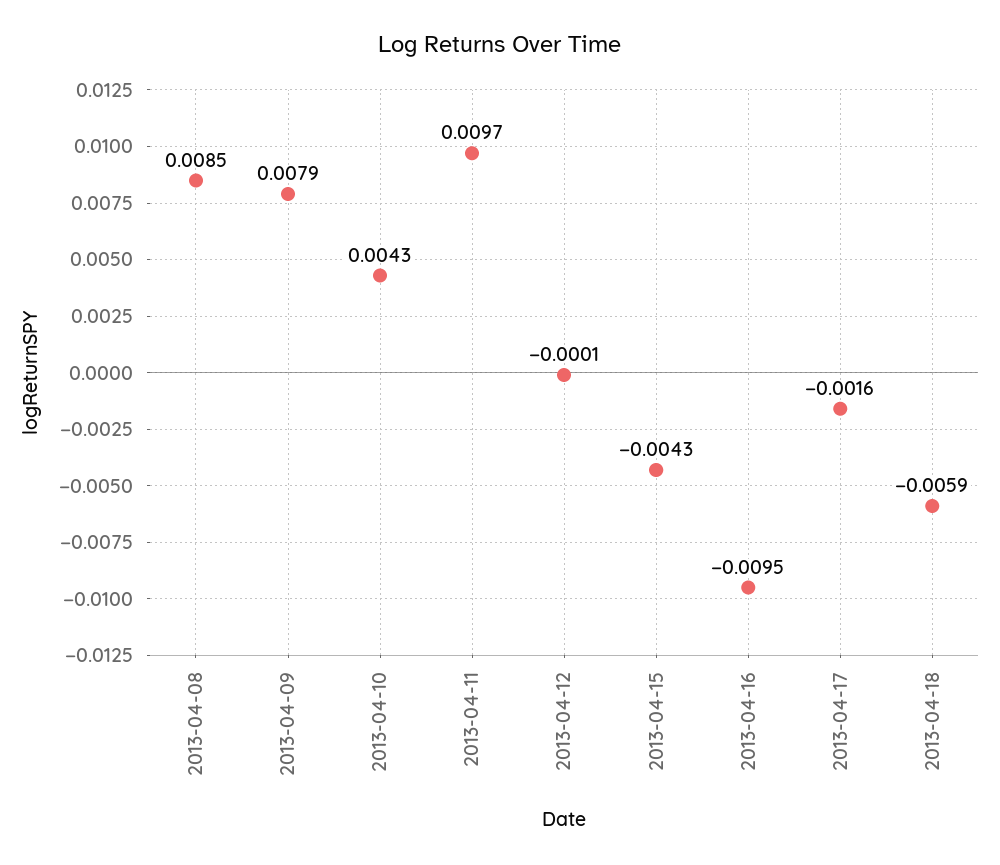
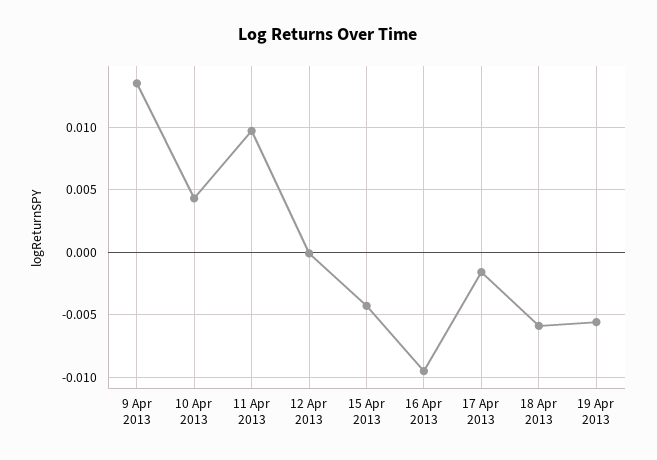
2013-04-08: 0.0085 -> none
2013-04-09: 0.0079 -> 0.0135
19 Apr 2013: none -> -0.0055

